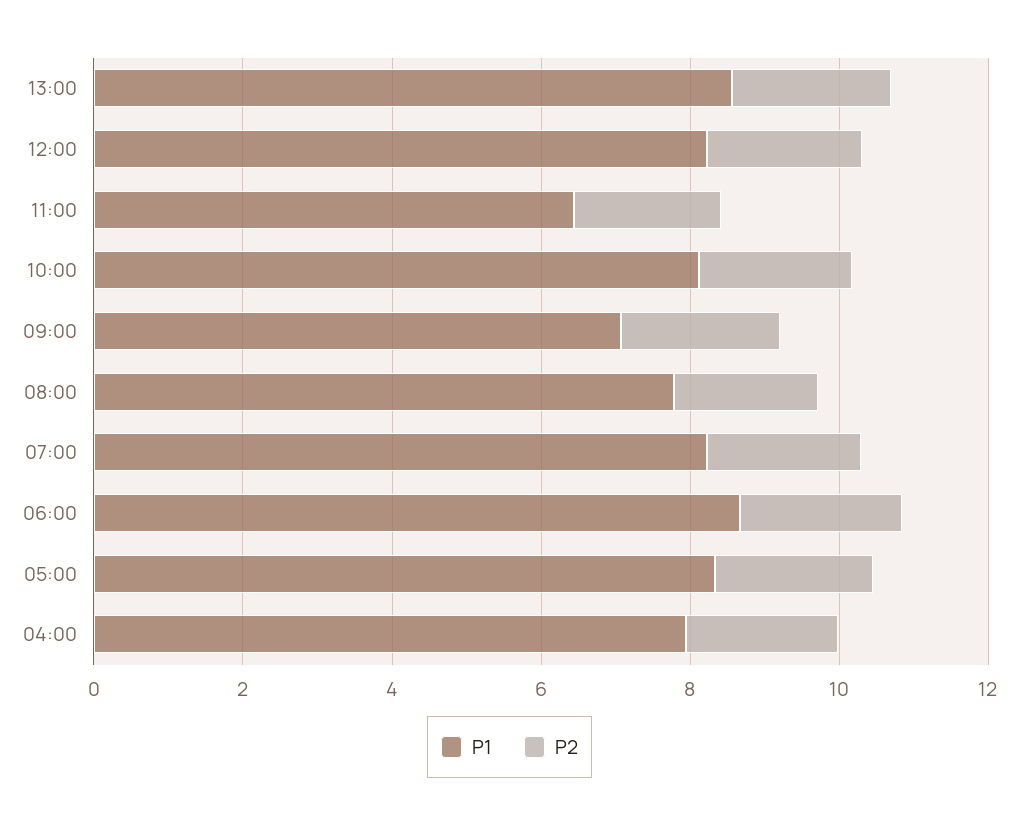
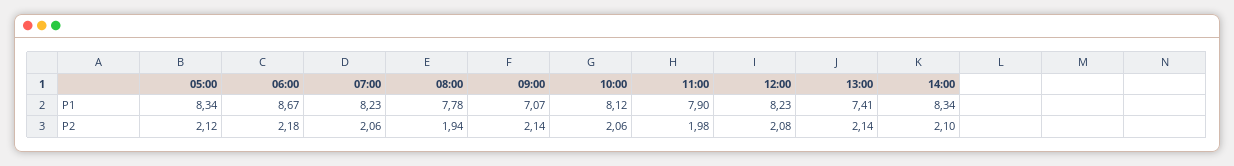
P1, 13:00: 8.5 -> 7.41
P1, 11:00: 6.5 -> 7.9
P1, 04:00: 8 -> none
P2, 04:00: 2 -> none
P1, 14:00: none -> 8.34
P2, 14:00: none -> 2.1

